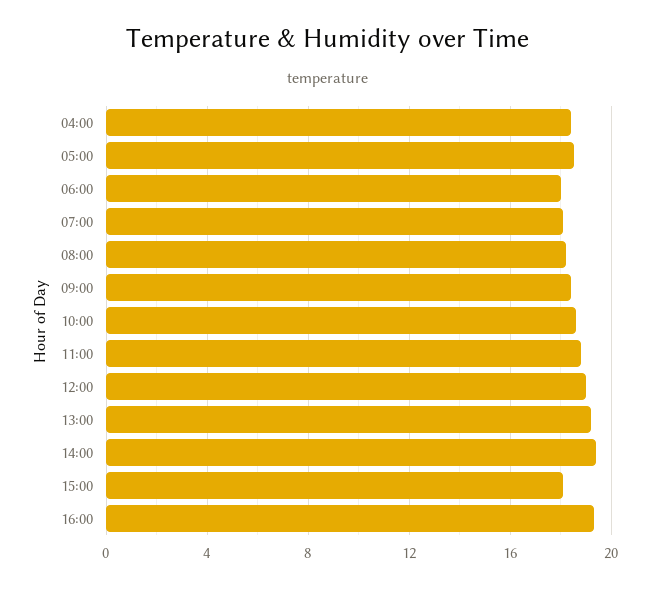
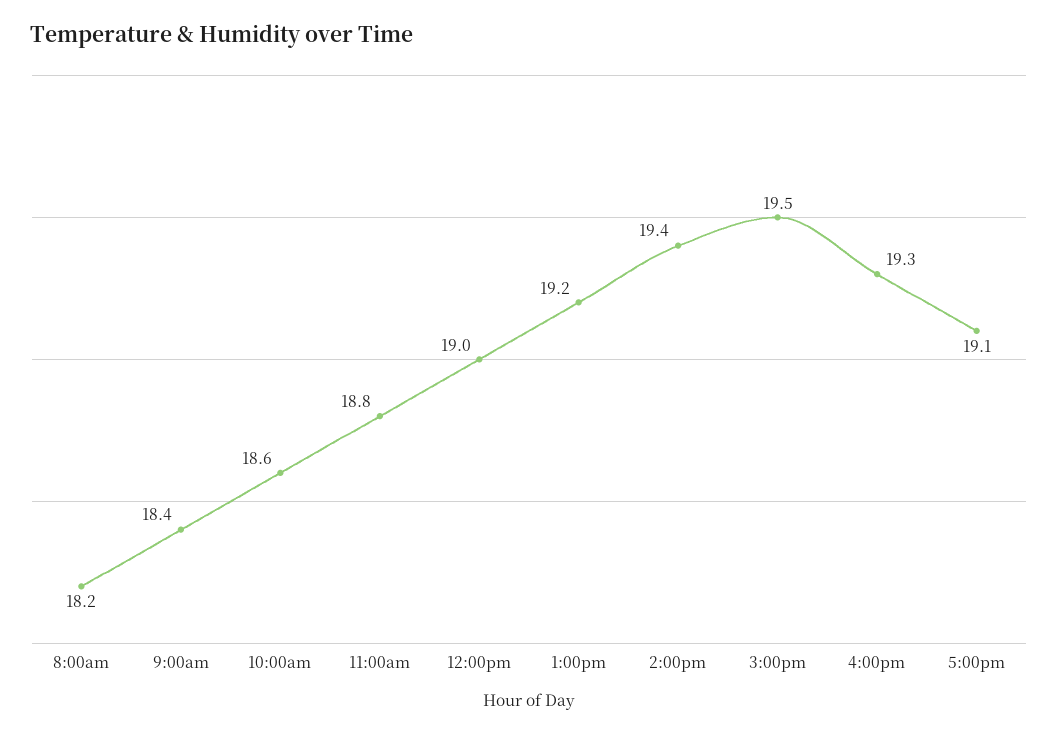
04:00: 18.5 -> none
05:00: 18.5 -> none
06:00: 18 -> none
07:00: 18 -> none
15:00: 18 -> 19.5
5:00pm: none -> 19.1

